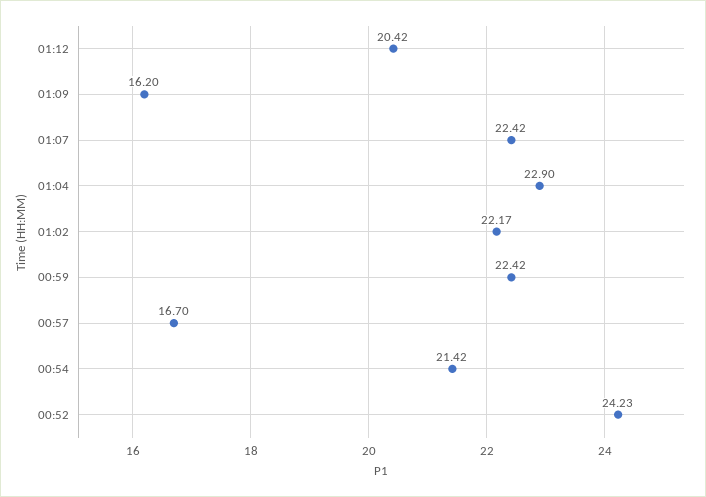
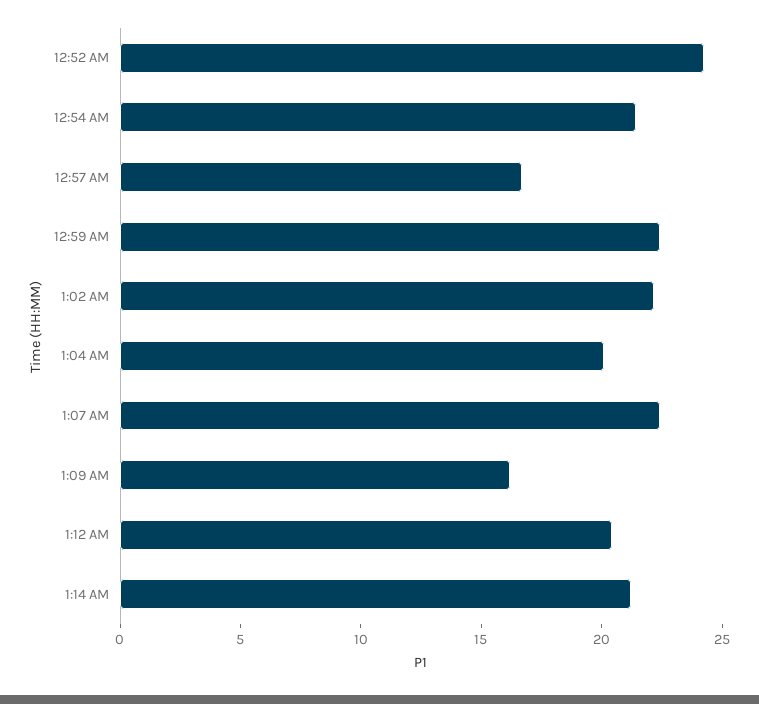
01:04: 22.9 -> 20
1:14 AM: none -> 21

